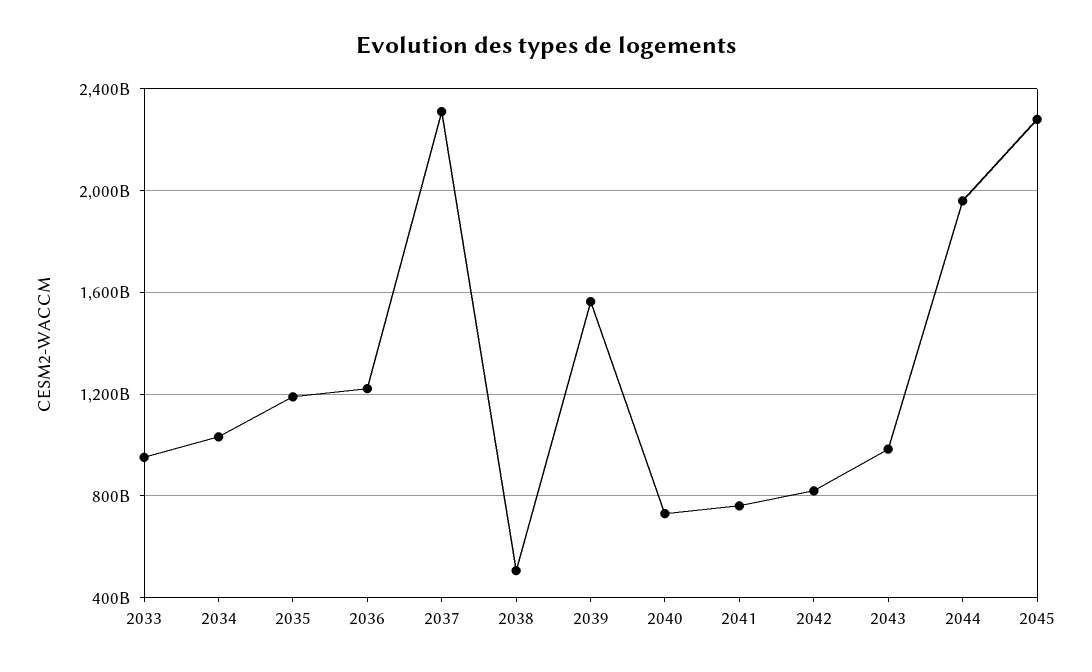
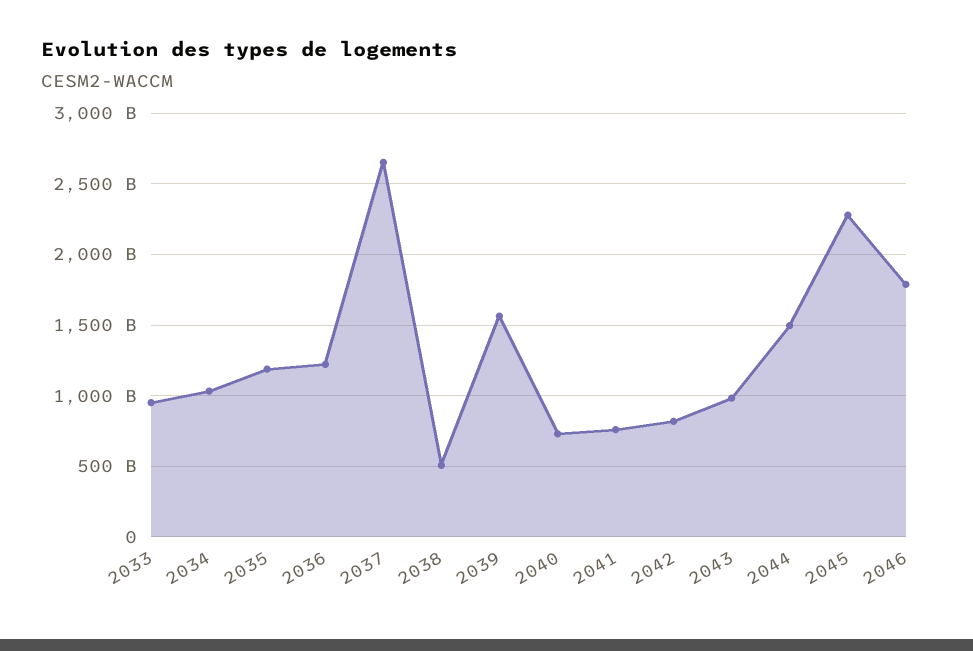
2037: 2300000000000 -> 2650000000000
2044: 1950000000000 -> 1500000000000
2046: none -> 1800000000000

